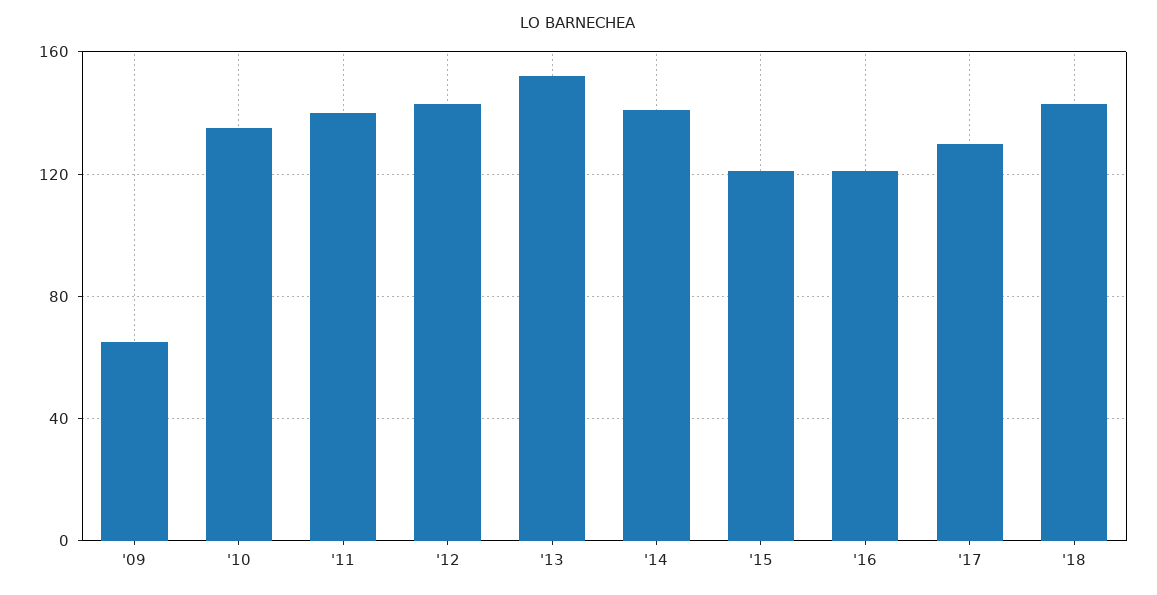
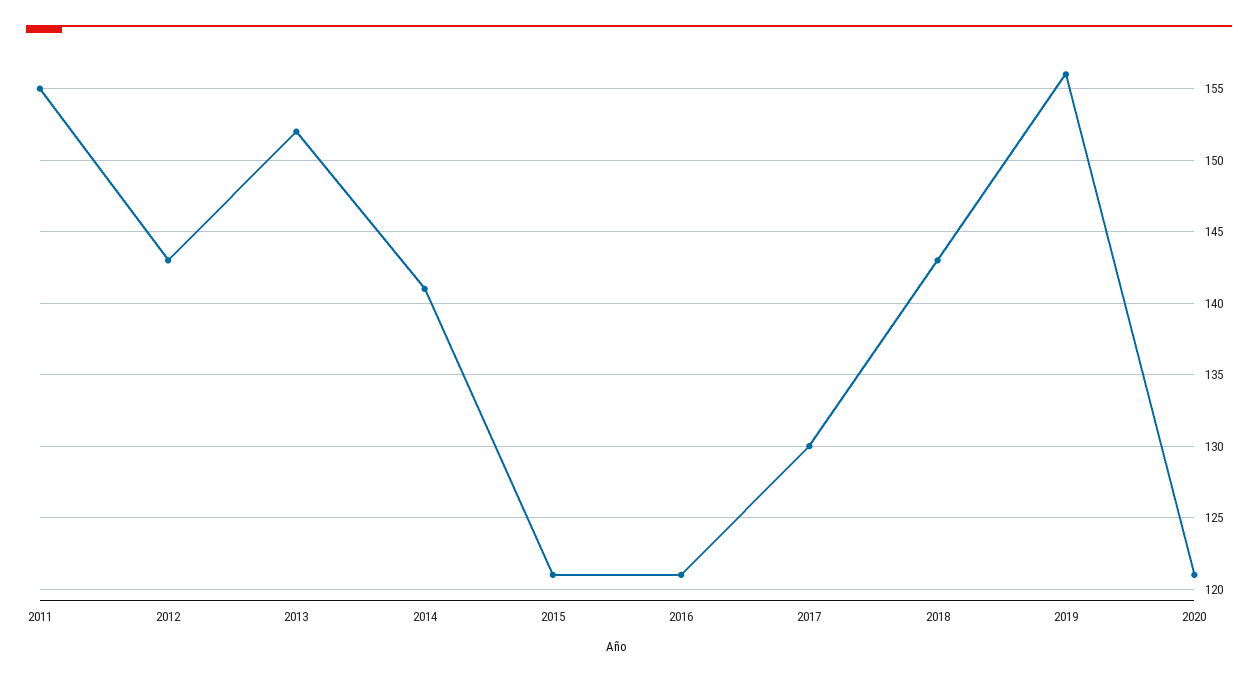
'09: 65 -> none
'10: 135 -> none
'11: 140 -> 155
2019: none -> 156
2020: none -> 121

